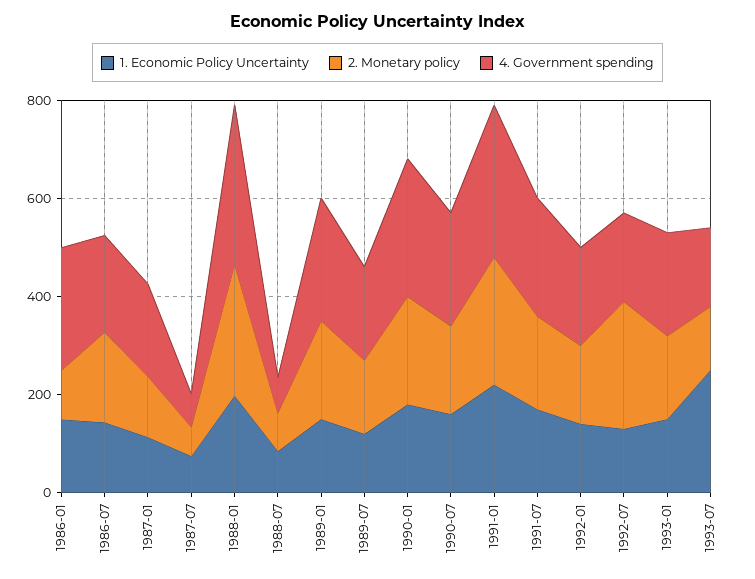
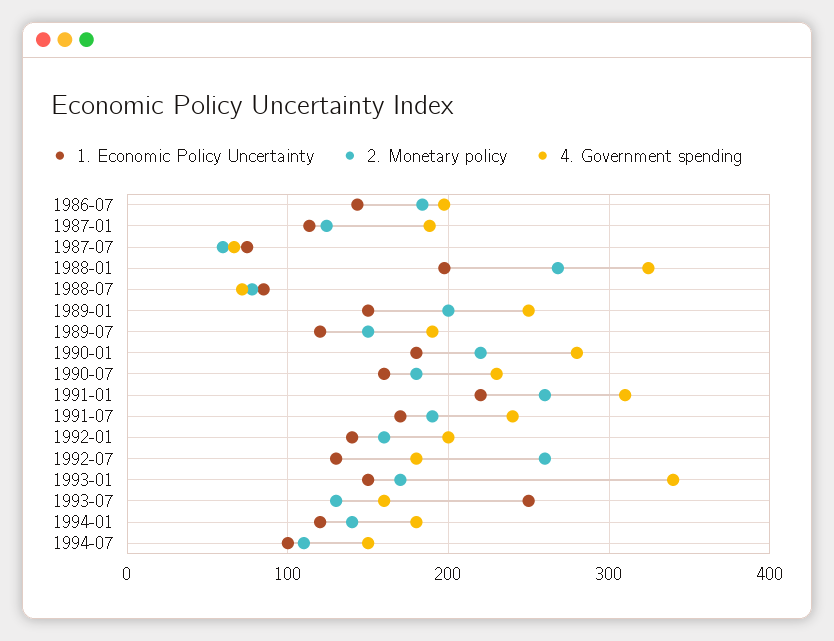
1. Economic Policy Uncertainty, 1986-01: 150 -> none
2. Monetary policy, 1986-01: 100 -> none
4. Government spending, 1986-01: 250 -> none
4. Government spending, 1993-01: 200 -> 340
1. Economic Policy Uncertainty, 1994-01: none -> 120
2. Monetary policy, 1994-01: none -> 140
4. Government spending, 1994-01: none -> 180
1. Economic Policy Uncertainty, 1994-07: none -> 100
2. Monetary policy, 1994-07: none -> 110
4. Government spending, 1994-07: none -> 150

